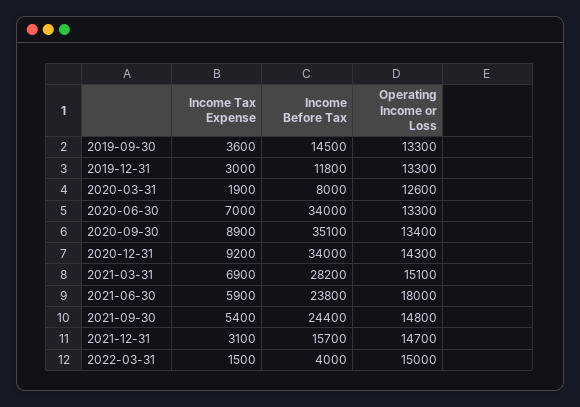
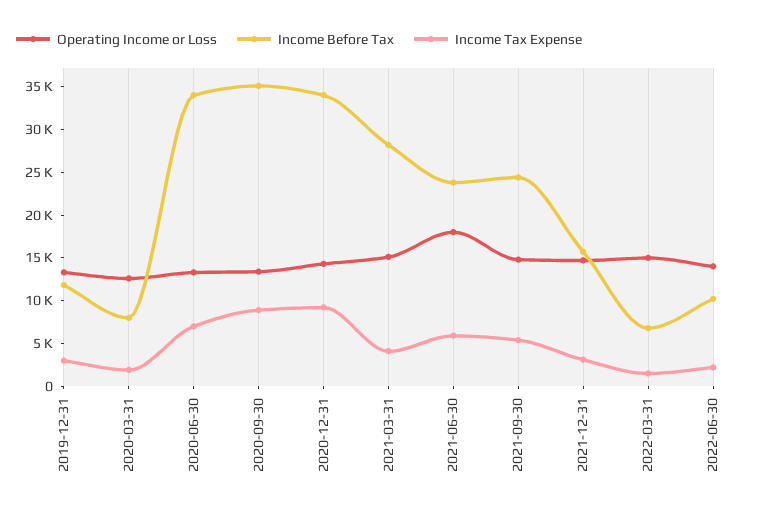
Income Tax Expense, 2019-09-30: 3600 -> none
Income Before Tax, 2019-09-30: 14500 -> none
Operating Income or Loss, 2019-09-30: 13300 -> none
Income Tax Expense, 2021-03-31: 6900 -> 4000
Income Before Tax, 2022-03-31: 4000 -> 7000
Operating Income or Loss, 2022-06-30: none -> 14000
Income Before Tax, 2022-06-30: none -> 10000
Income Tax Expense, 2022-06-30: none -> 2000

